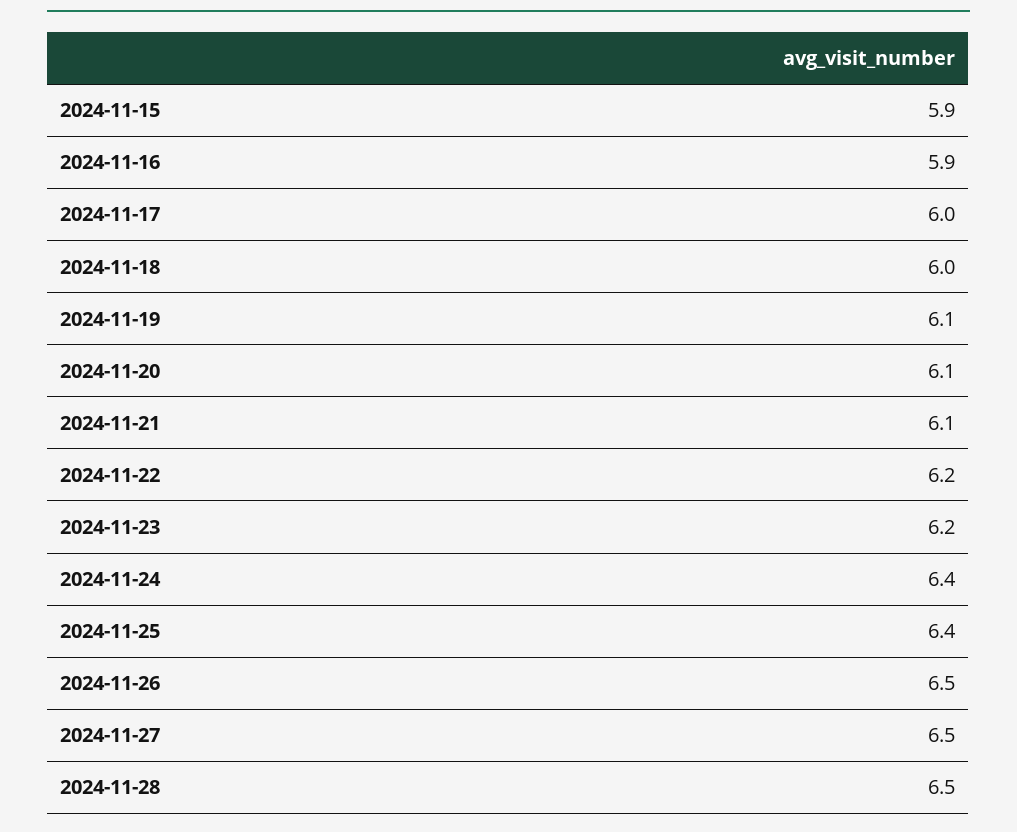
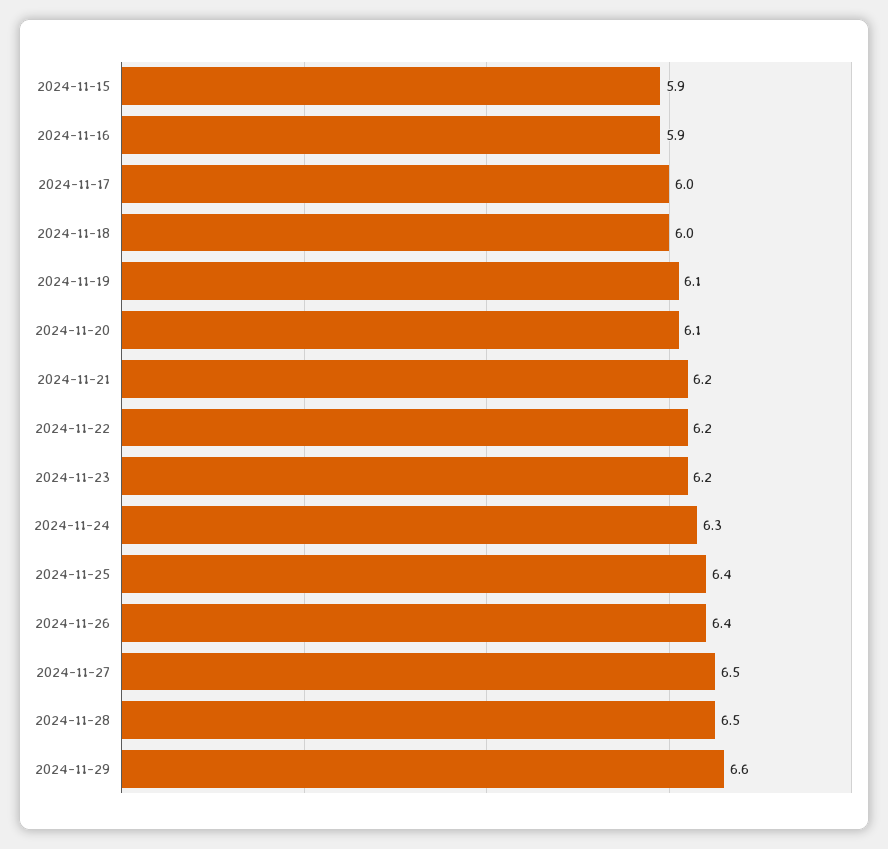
2024-11-21: 6.1 -> 6.2
2024-11-24: 6.4 -> 6.3
2024-11-26: 6.5 -> 6.4
2024-11-29: none -> 6.6

